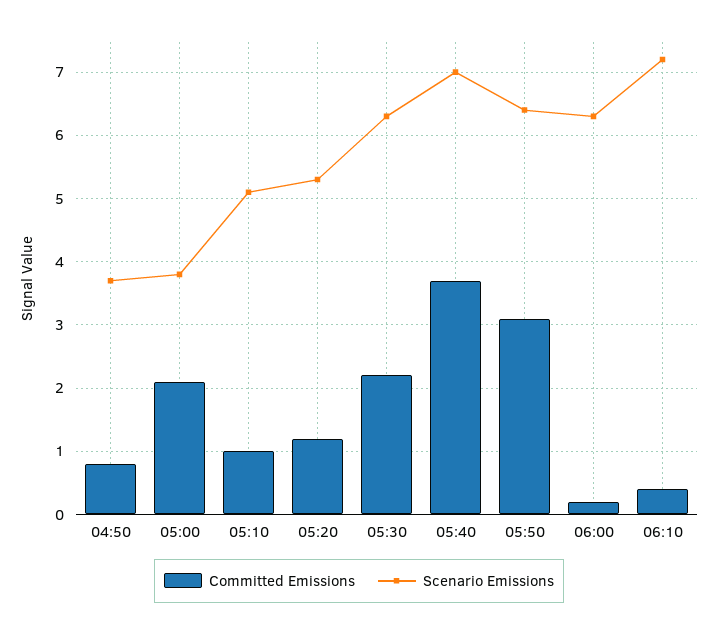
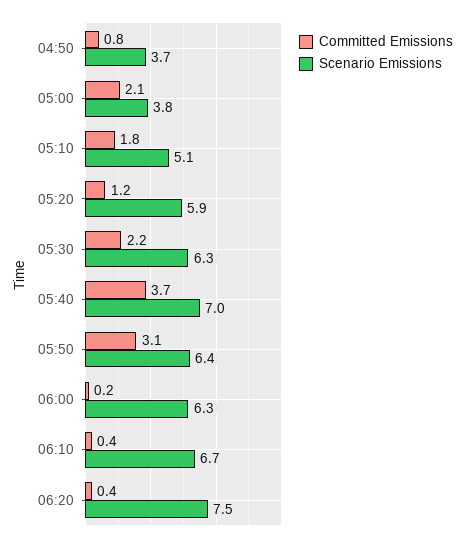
Committed Emissions, 05:10: 1 -> 1.8
Scenario Emissions, 05:20: 5.3 -> 5.9
Scenario Emissions, 06:10: 7.2 -> 6.7
Committed Emissions, 06:20: none -> 0.4
Scenario Emissions, 06:20: none -> 7.5

